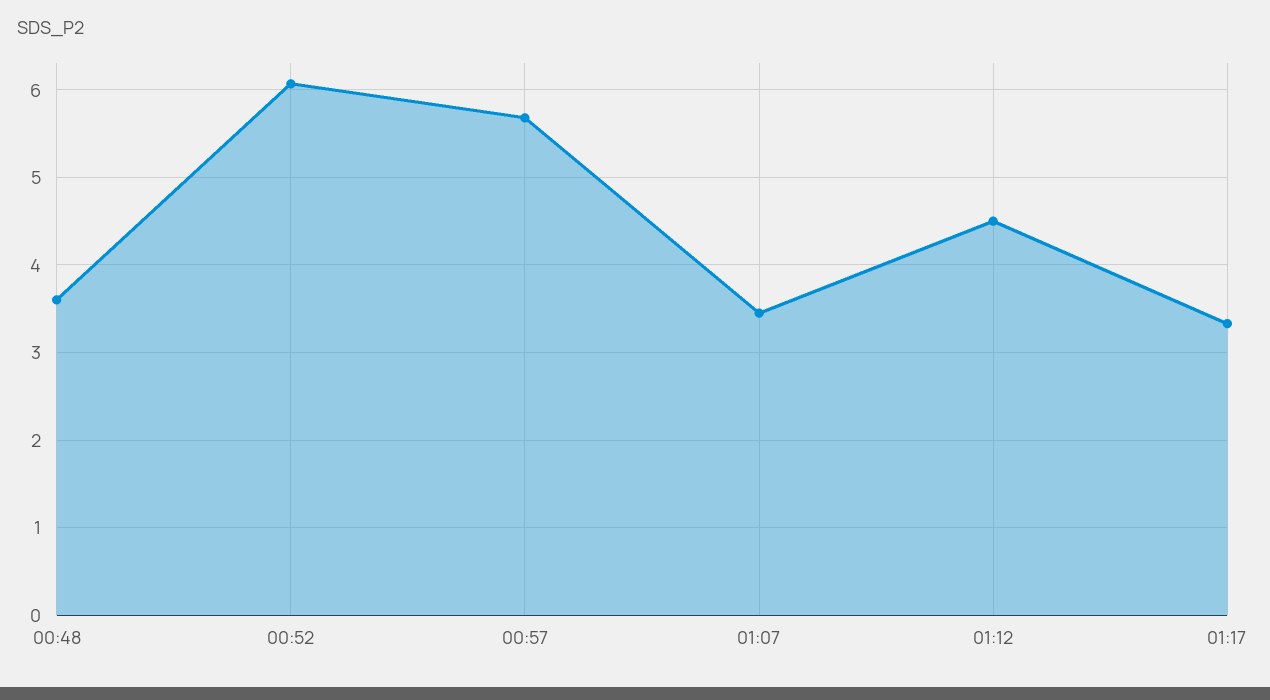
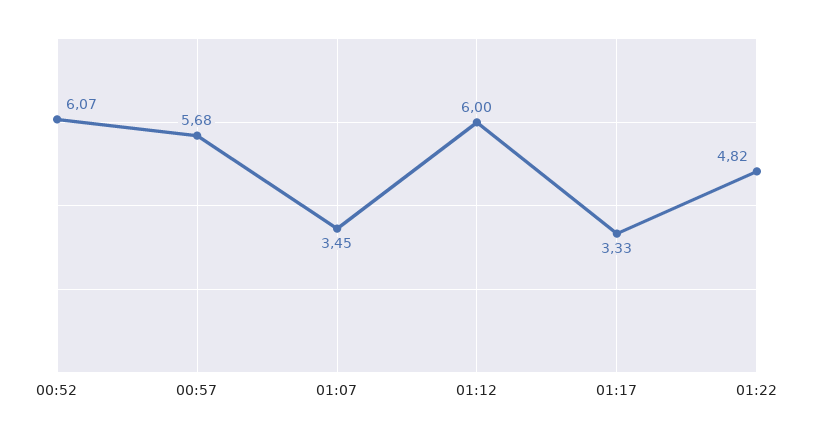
00:48: 3.6 -> none
01:12: 4.5 -> 6
01:22: none -> 4.82

